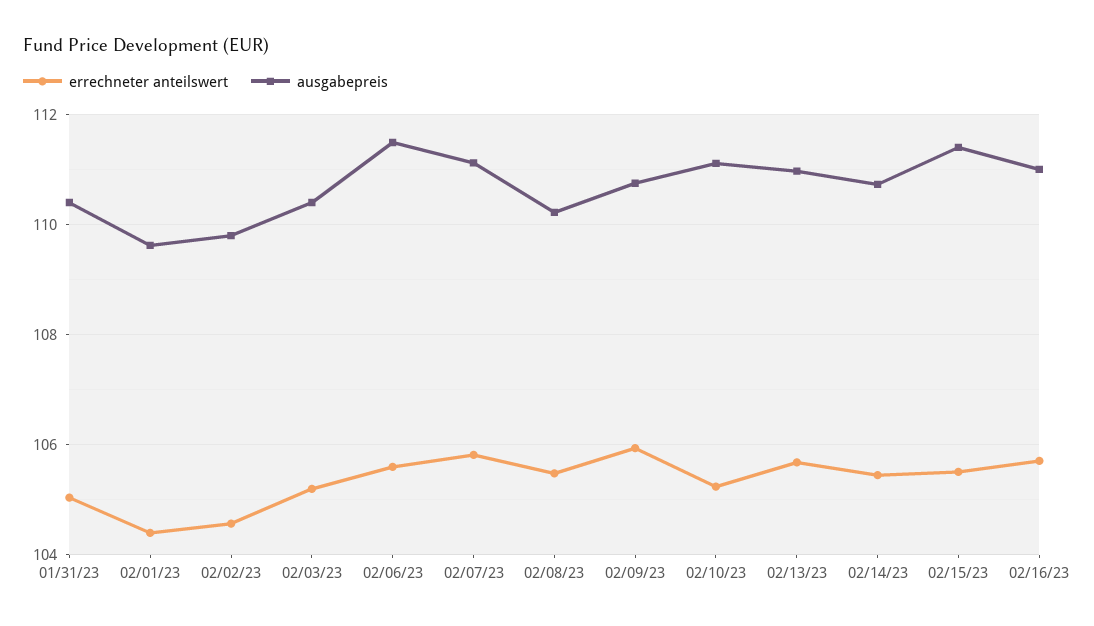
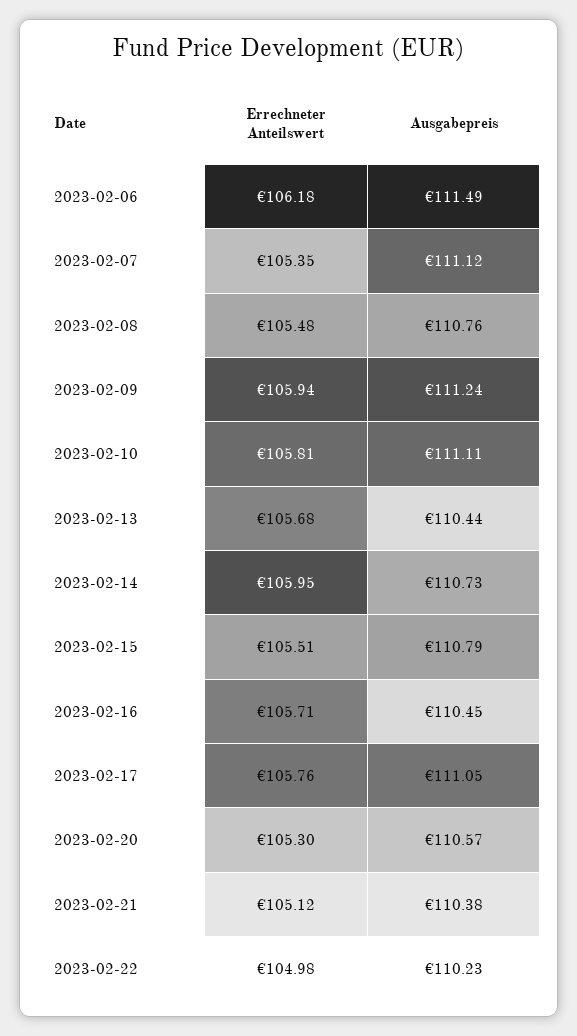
errechneter anteilswert, 01/31/23: 105 -> none
ausgabepreis, 01/31/23: 110.4 -> none
errechneter anteilswert, 02/01/23: 104.4 -> none
ausgabepreis, 02/01/23: 109.6 -> none
errechneter anteilswert, 02/02/23: 104.6 -> none
ausgabepreis, 02/02/23: 109.8 -> none
errechneter anteilswert, 02/03/23: 105.2 -> none
ausgabepreis, 02/03/23: 110.4 -> none
errechneter anteilswert, 02/06/23: 105.6 -> 106.18
errechneter anteilswert, 02/07/23: 105.8 -> 105.35
ausgabepreis, 02/08/23: 110.2 -> 110.76
ausgabepreis, 02/09/23: 110.8 -> 111.24
errechneter anteilswert, 02/10/23: 105.2 -> 105.81
ausgabepreis, 02/13/23: 111 -> 110.44
errechneter anteilswert, 02/14/23: 105.4 -> 105.95
ausgabepreis, 02/15/23: 111.4 -> 110.79
ausgabepreis, 02/16/23: 111 -> 110.45
errechneter anteilswert, 2023-02-17: none -> 105.76
ausgabepreis, 2023-02-17: none -> 111.05
errechneter anteilswert, 2023-02-20: none -> 105.3
ausgabepreis, 2023-02-20: none -> 110.57
errechneter anteilswert, 2023-02-21: none -> 105.12
ausgabepreis, 2023-02-21: none -> 110.38
errechneter anteilswert, 2023-02-22: none -> 104.98
ausgabepreis, 2023-02-22: none -> 110.23

